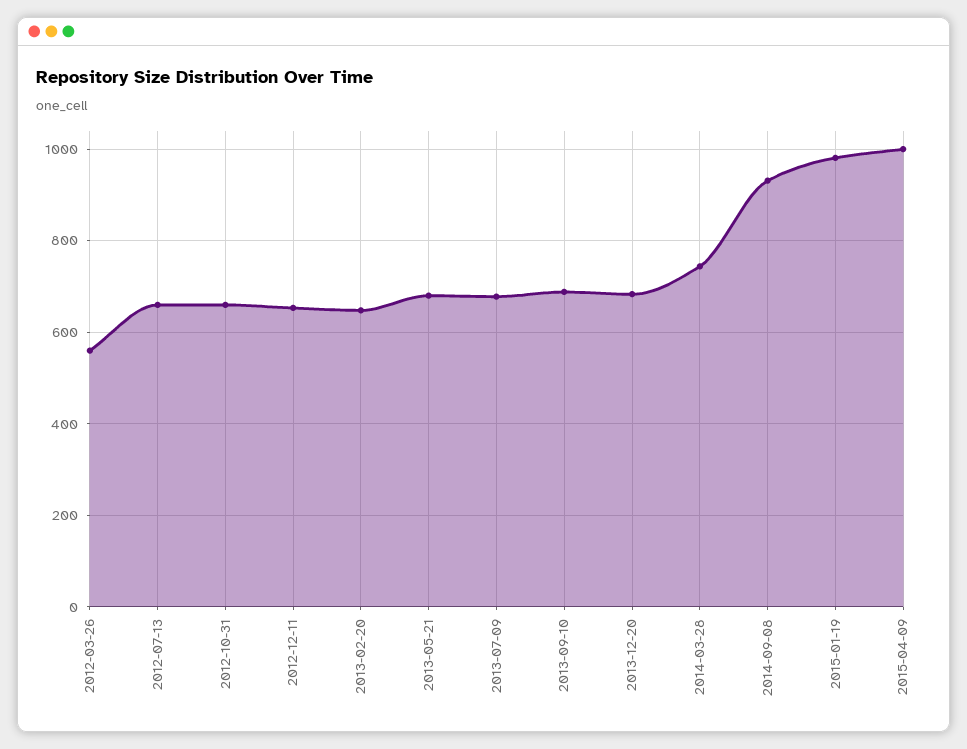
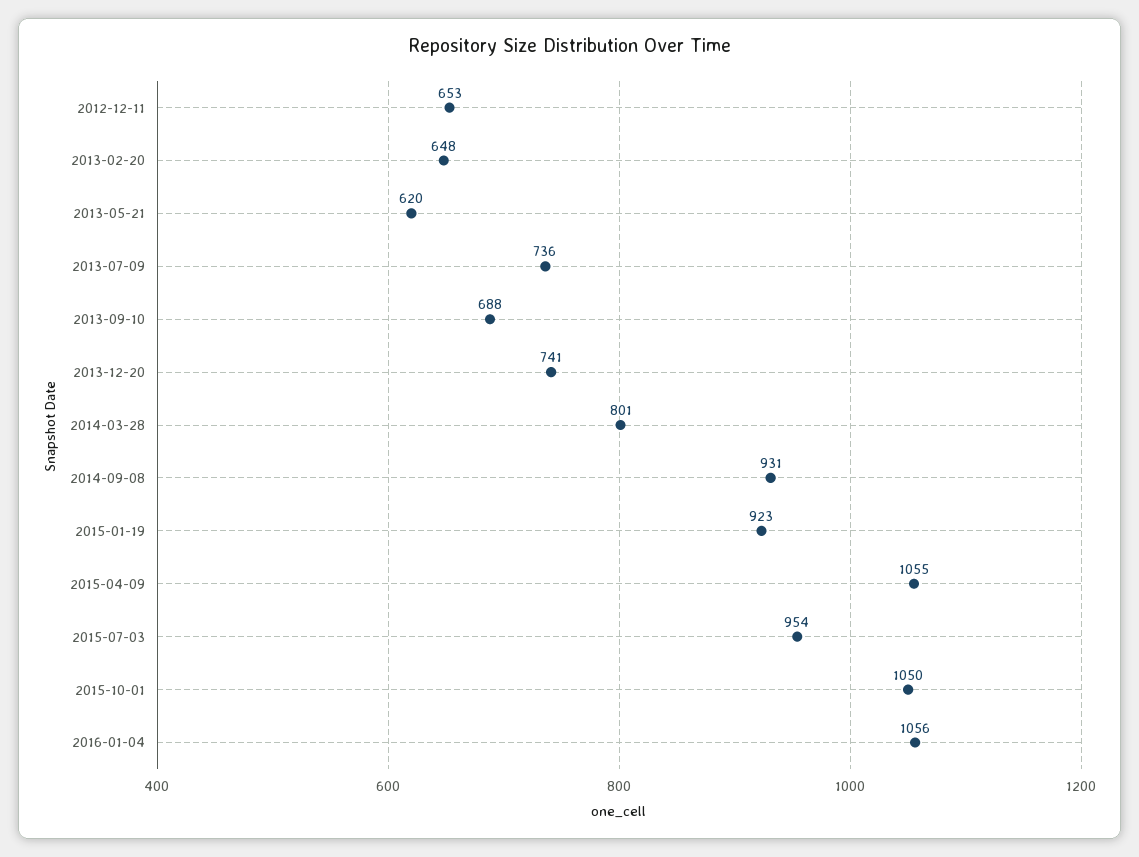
2012-03-26: 560 -> none
2012-07-13: 660 -> none
2012-10-31: 660 -> none
2013-05-21: 680 -> 620
2013-07-09: 680 -> 736
2013-12-20: 680 -> 741
2014-03-28: 740 -> 801
2015-01-19: 980 -> 923
2015-04-09: 1000 -> 1055
2015-07-03: none -> 954
2015-10-01: none -> 1050
2016-01-04: none -> 1056

